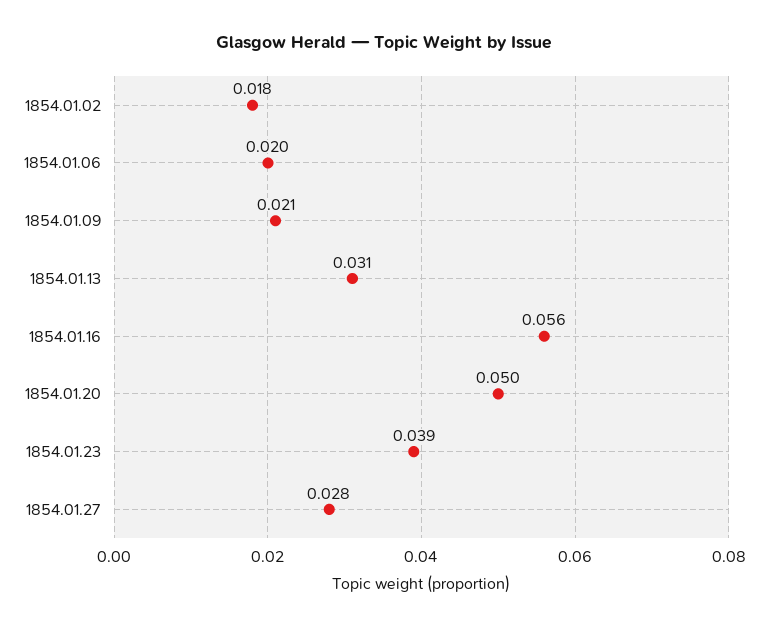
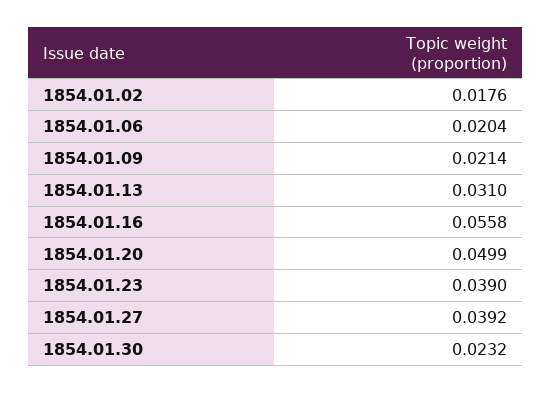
1854.01.27: 0.028 -> 0.0392
1854.01.30: none -> 0.0232

